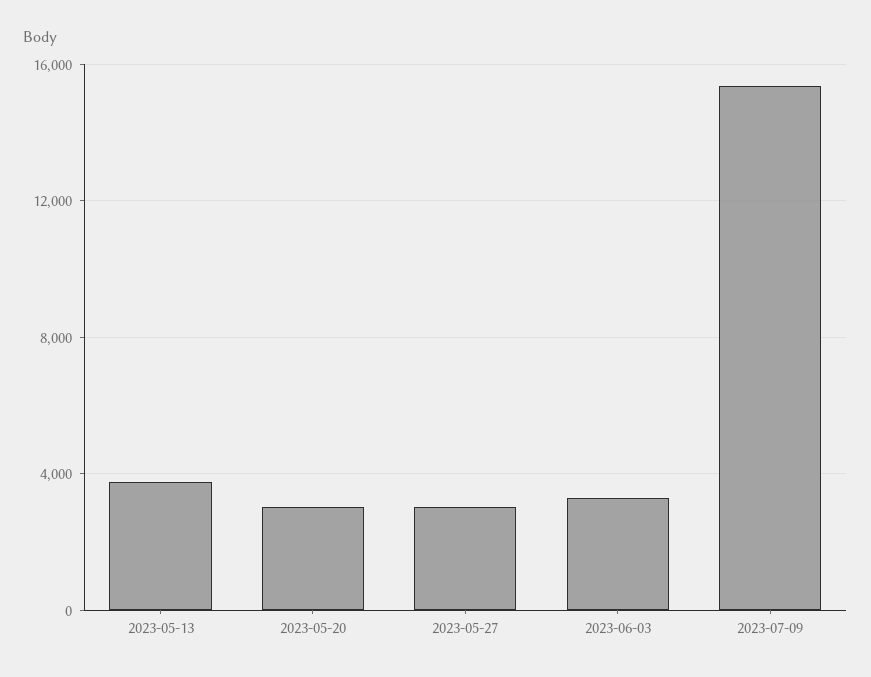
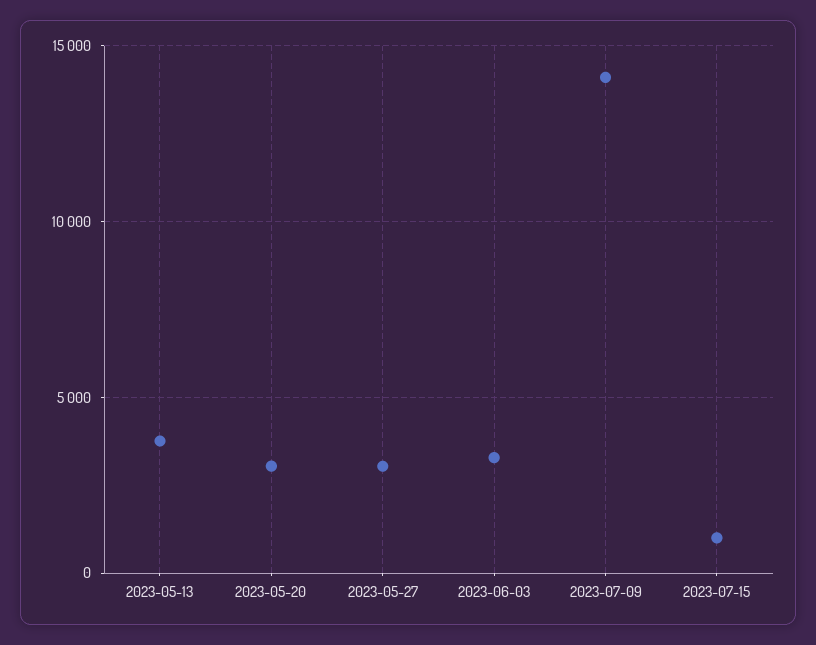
2023-07-09: 15500 -> 14000
2023-07-15: none -> 1000

